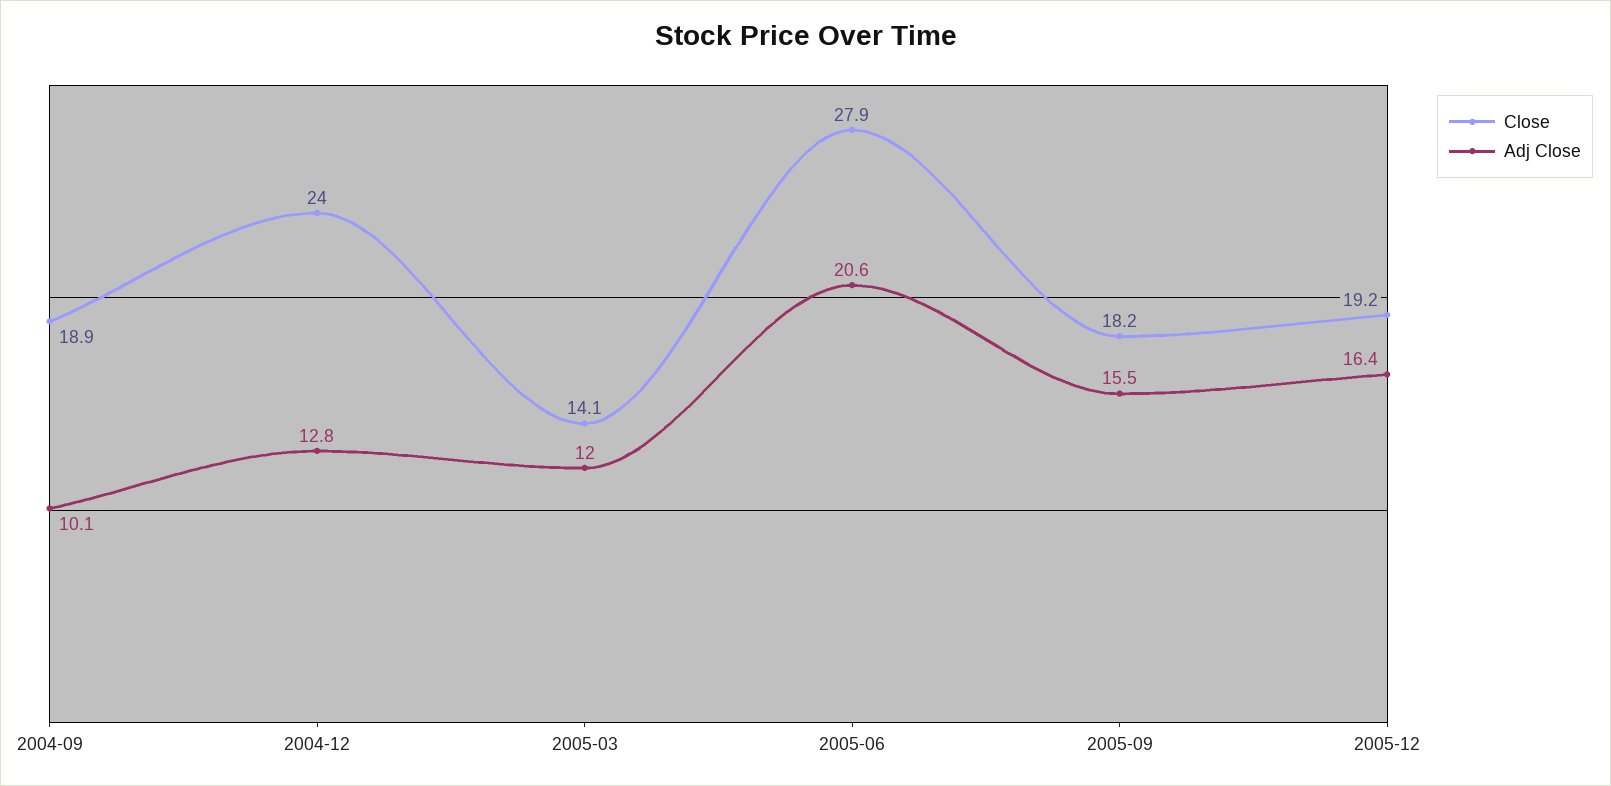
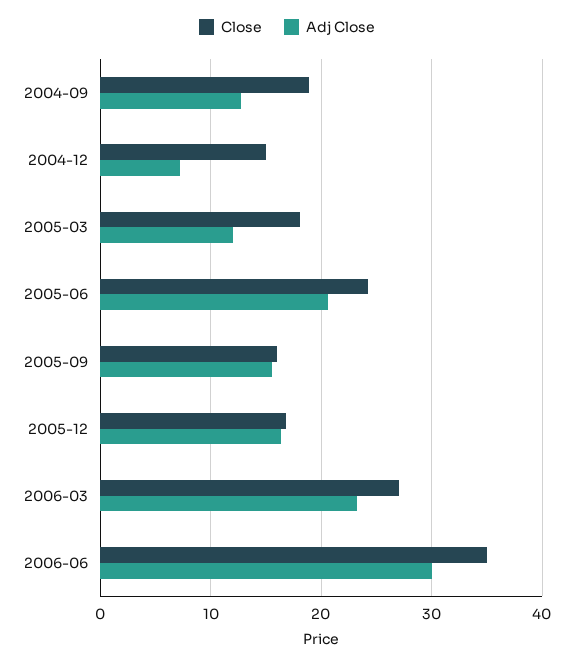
Adj Close, 2004-09: 10.1 -> 13
Close, 2004-12: 24 -> 15
Adj Close, 2004-12: 12.8 -> 7
Close, 2005-03: 14.1 -> 18
Close, 2005-06: 27.9 -> 24
Close, 2005-09: 18.2 -> 16
Close, 2005-12: 19.2 -> 17
Close, 2006-03: none -> 27
Adj Close, 2006-03: none -> 23
Close, 2006-06: none -> 35
Adj Close, 2006-06: none -> 30

